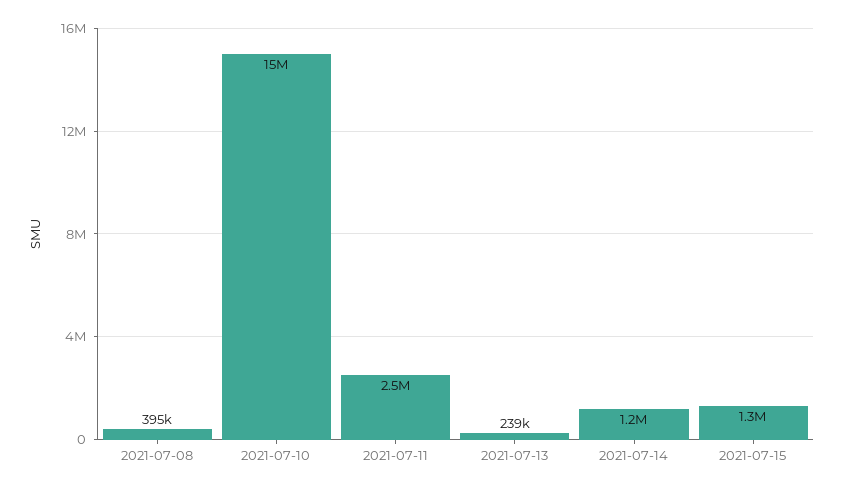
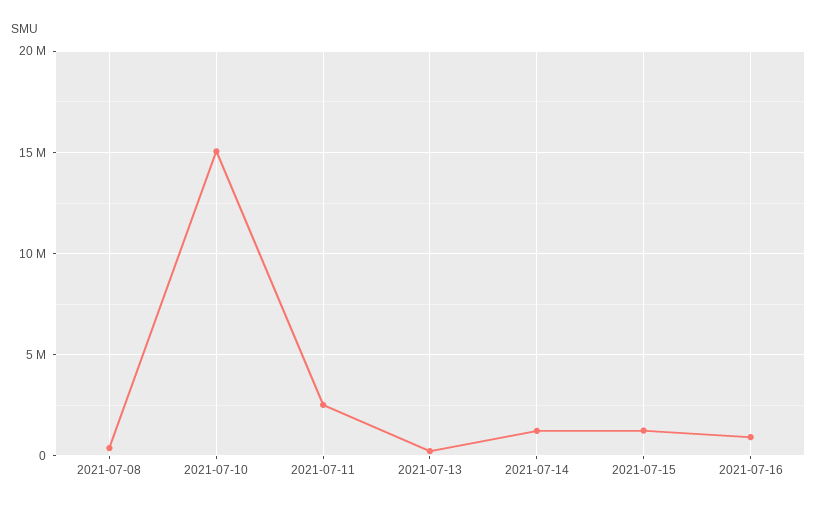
2021-07-16: none -> 1000000

